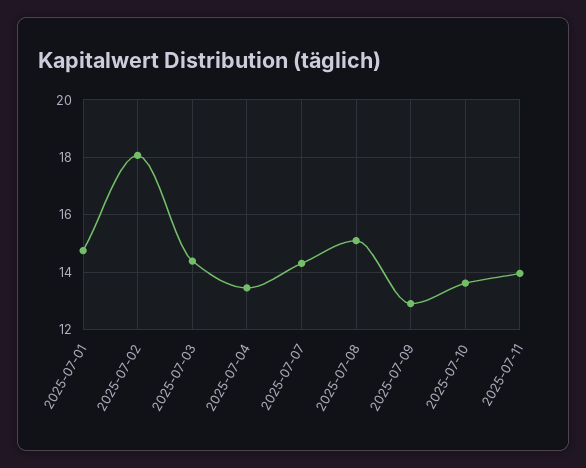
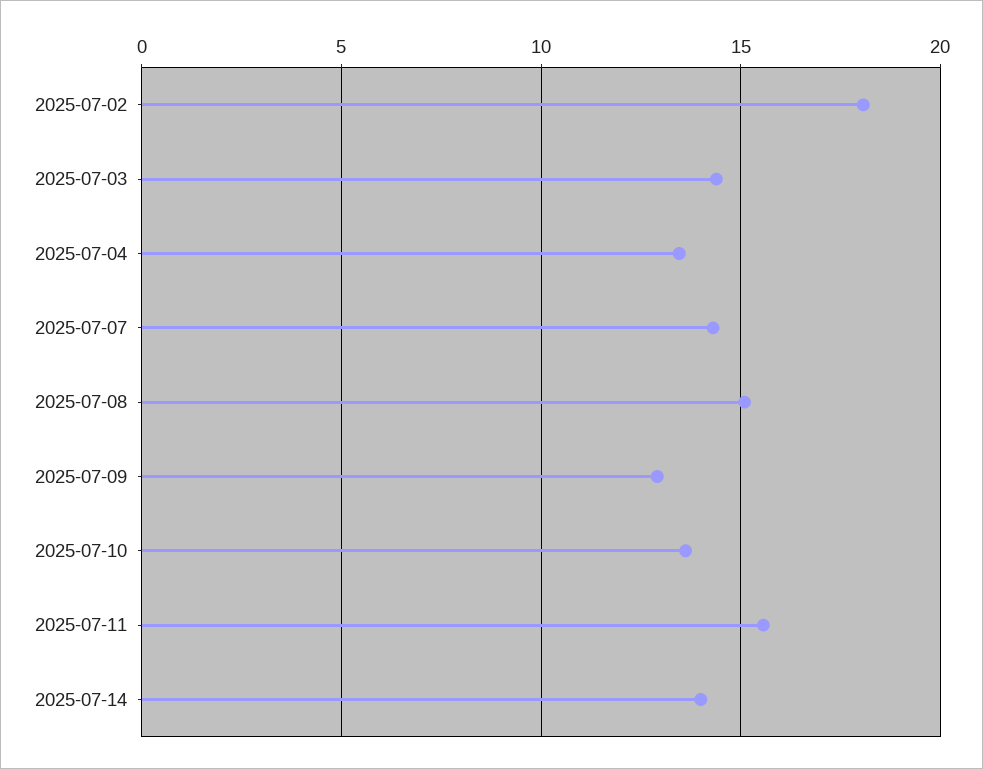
2025-07-01: 14.75 -> none
2025-07-11: 14 -> 15.5
2025-07-14: none -> 14

